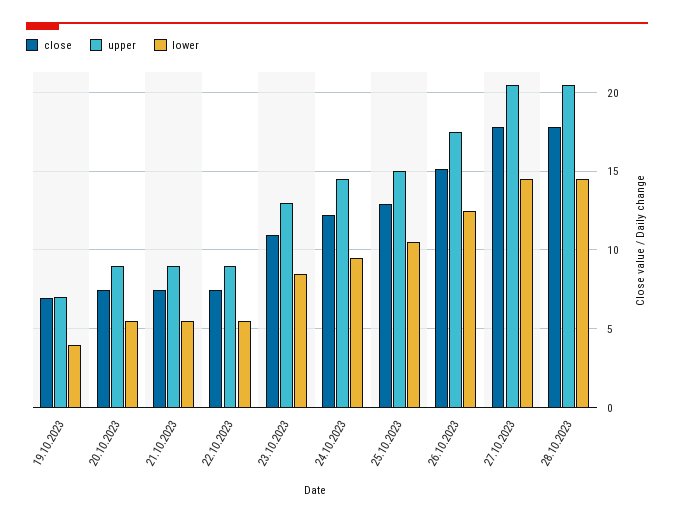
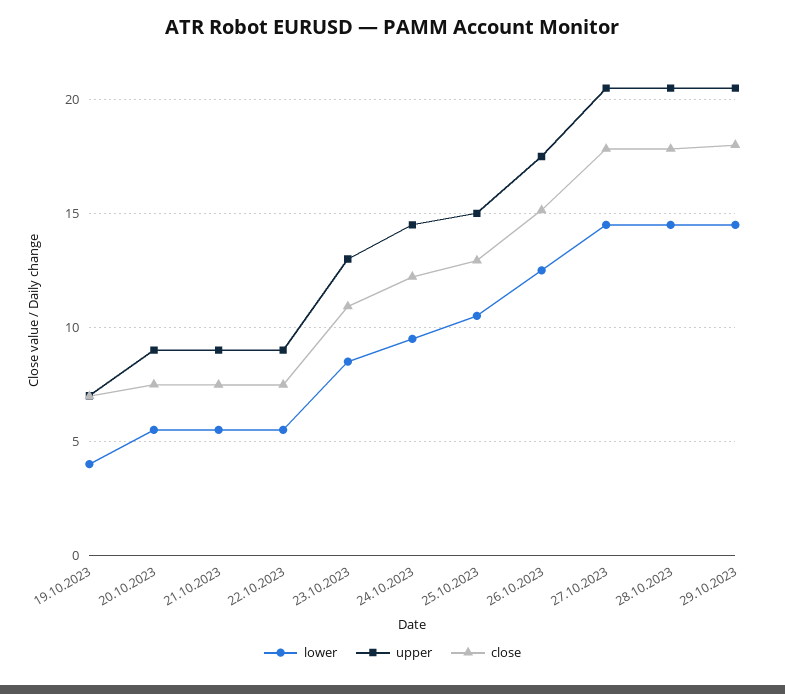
lower, 29.10.2023: none -> 14.5
upper, 29.10.2023: none -> 20.5
close, 29.10.2023: none -> 18

